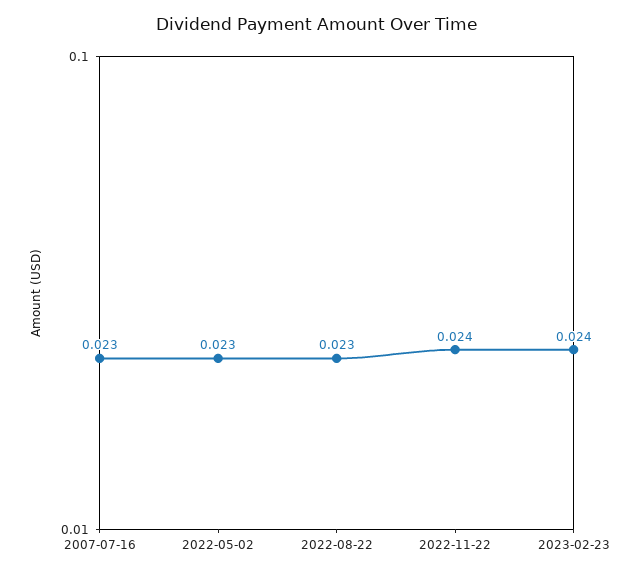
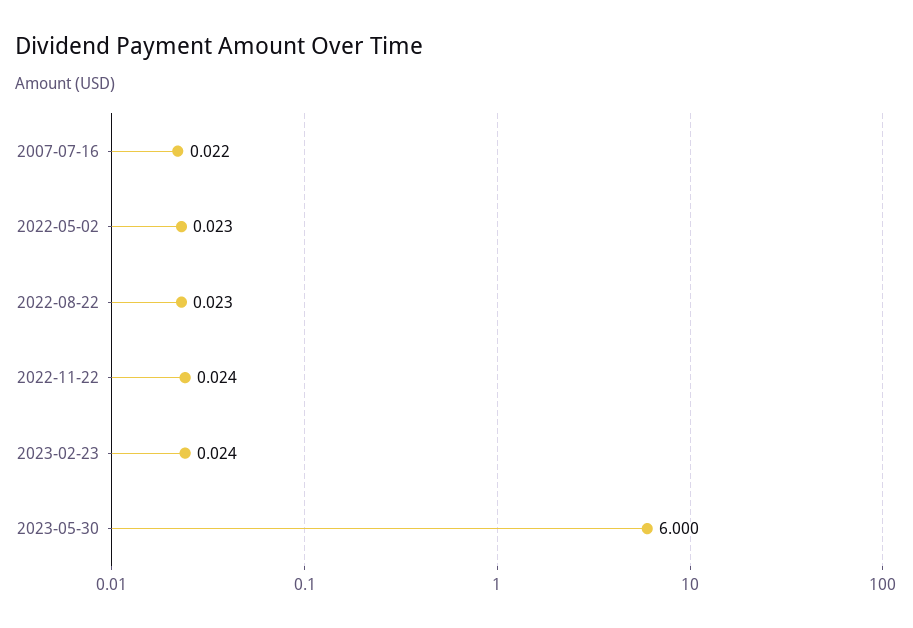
2007-07-16: 0.023 -> 0.022
2023-05-30: none -> 6

